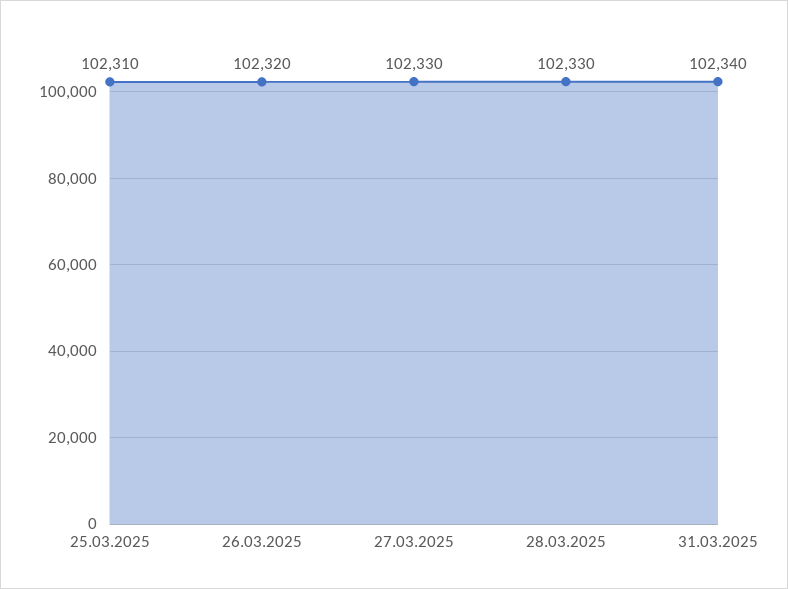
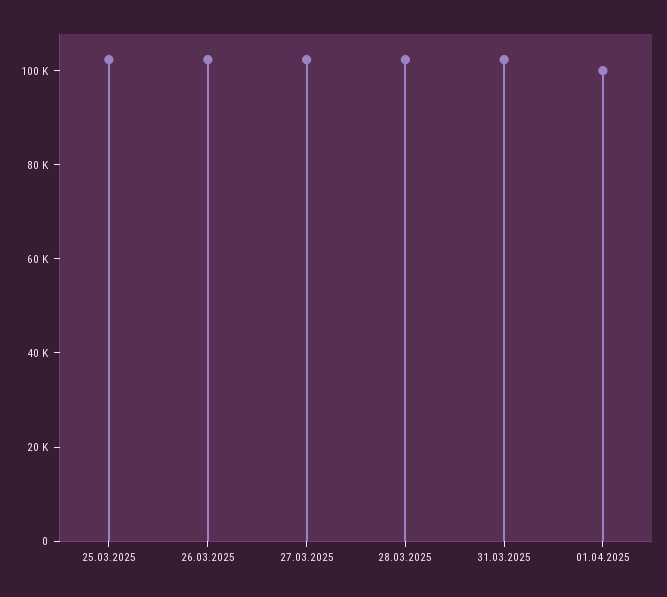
01.04.2025: none -> 100000

